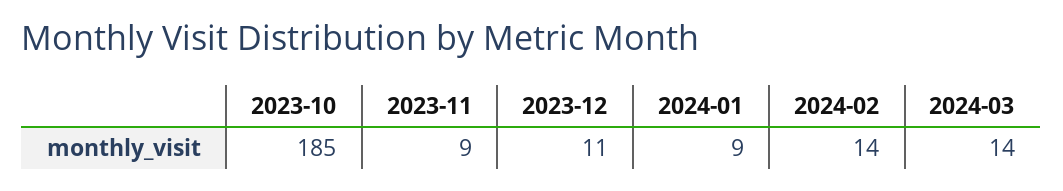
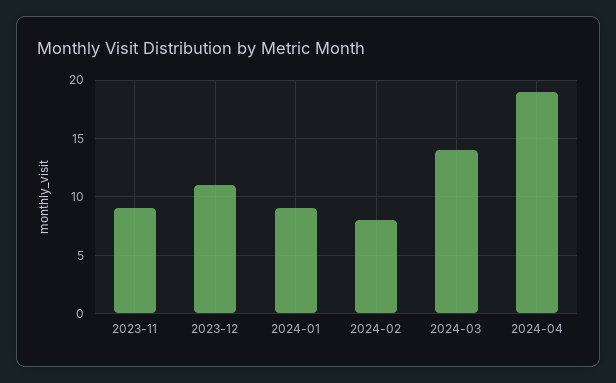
2023-10: 185 -> none
2024-02: 14 -> 8
2024-04: none -> 19

